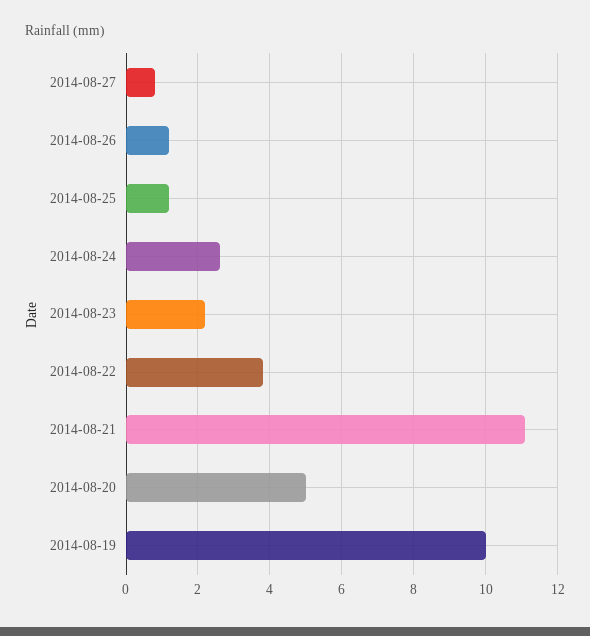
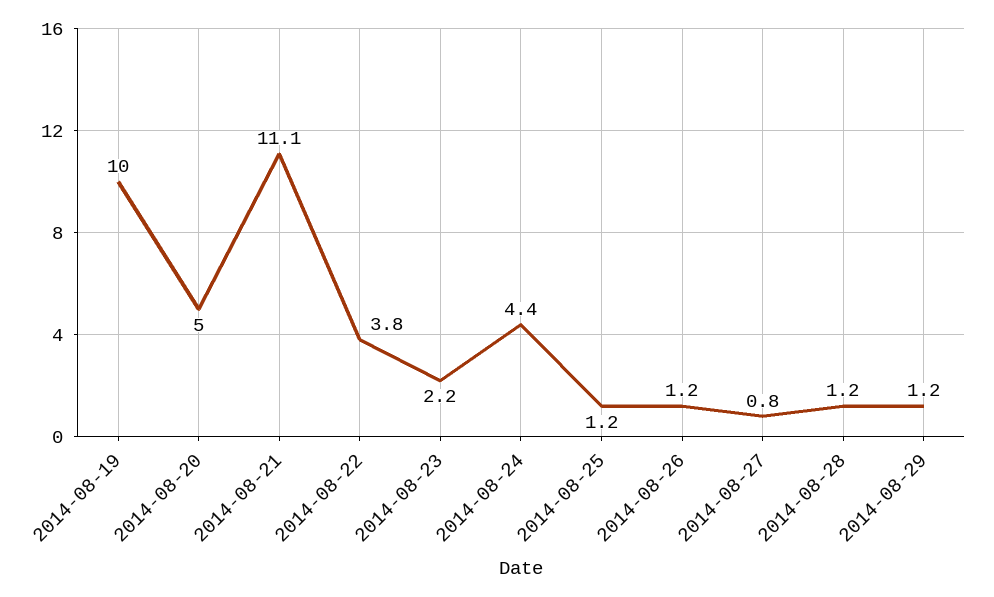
2014-08-24: 2.5 -> 4.4
2014-08-28: none -> 1.2
2014-08-29: none -> 1.2

